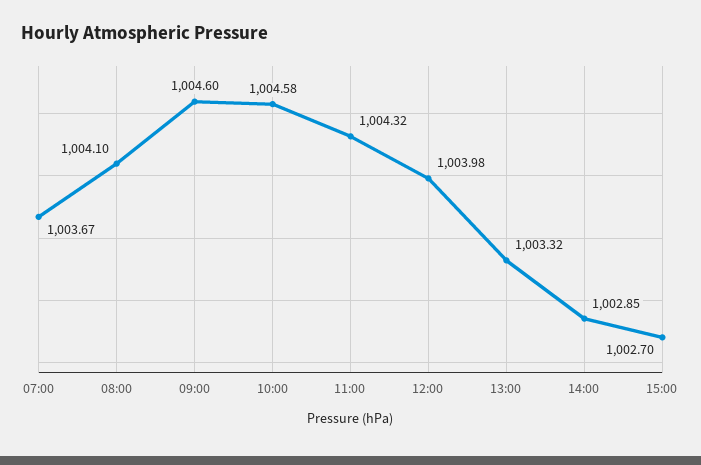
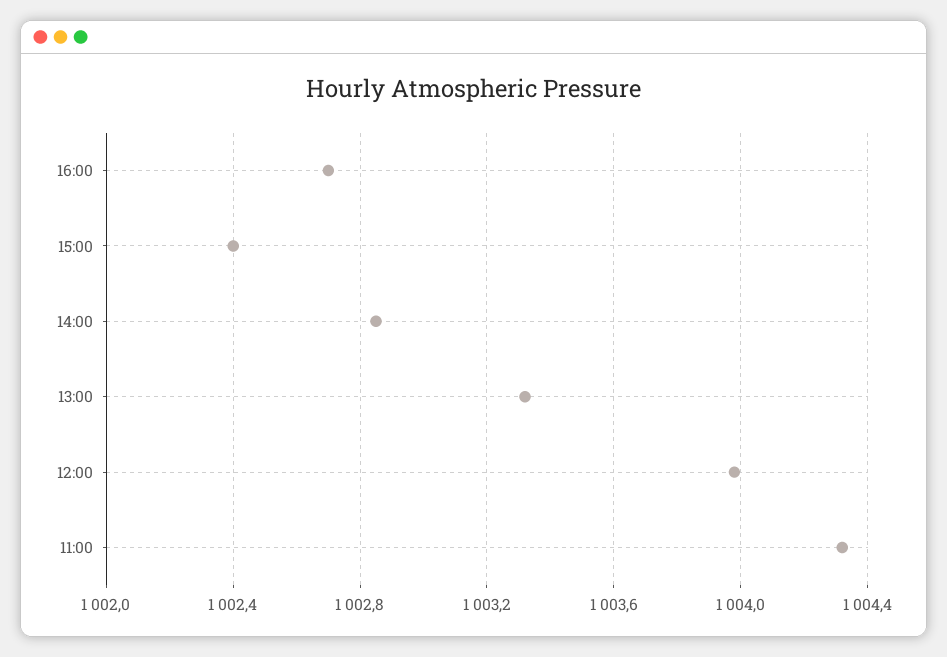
07:00: 1003.67 -> none
08:00: 1004.1 -> none
09:00: 1004.6 -> none
10:00: 1004.58 -> none
15:00: 1002.7 -> 1002.4
16:00: none -> 1002.7

